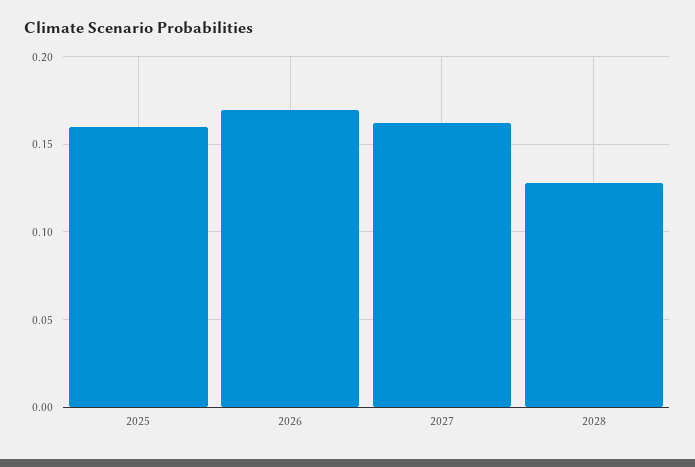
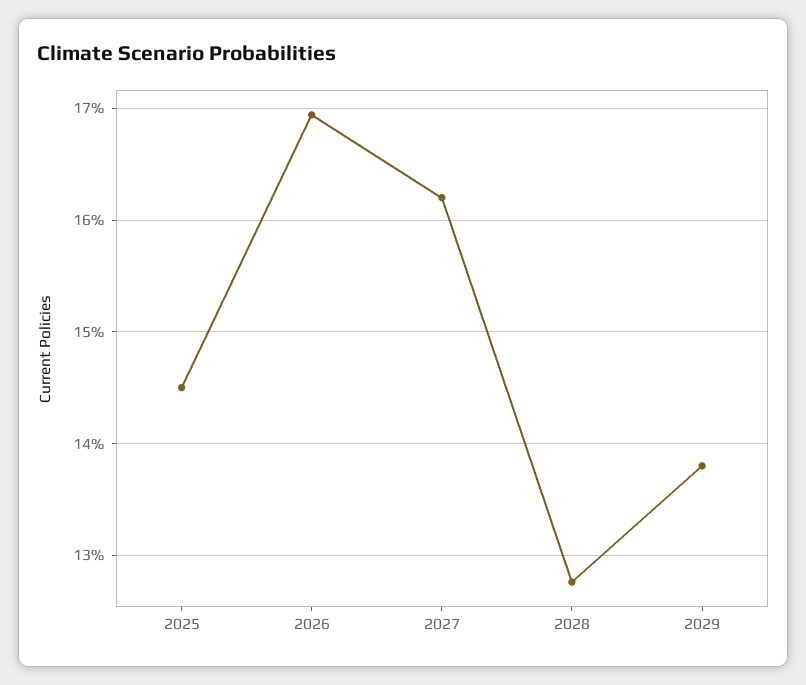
2025: 0.16 -> 0.145
2029: none -> 0.138

